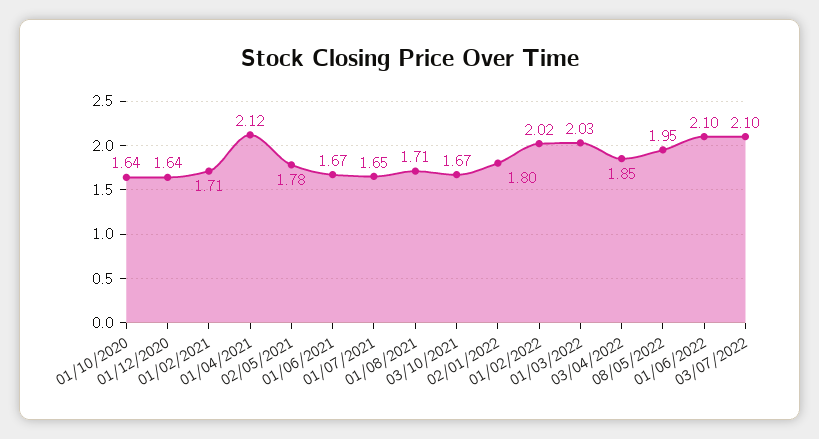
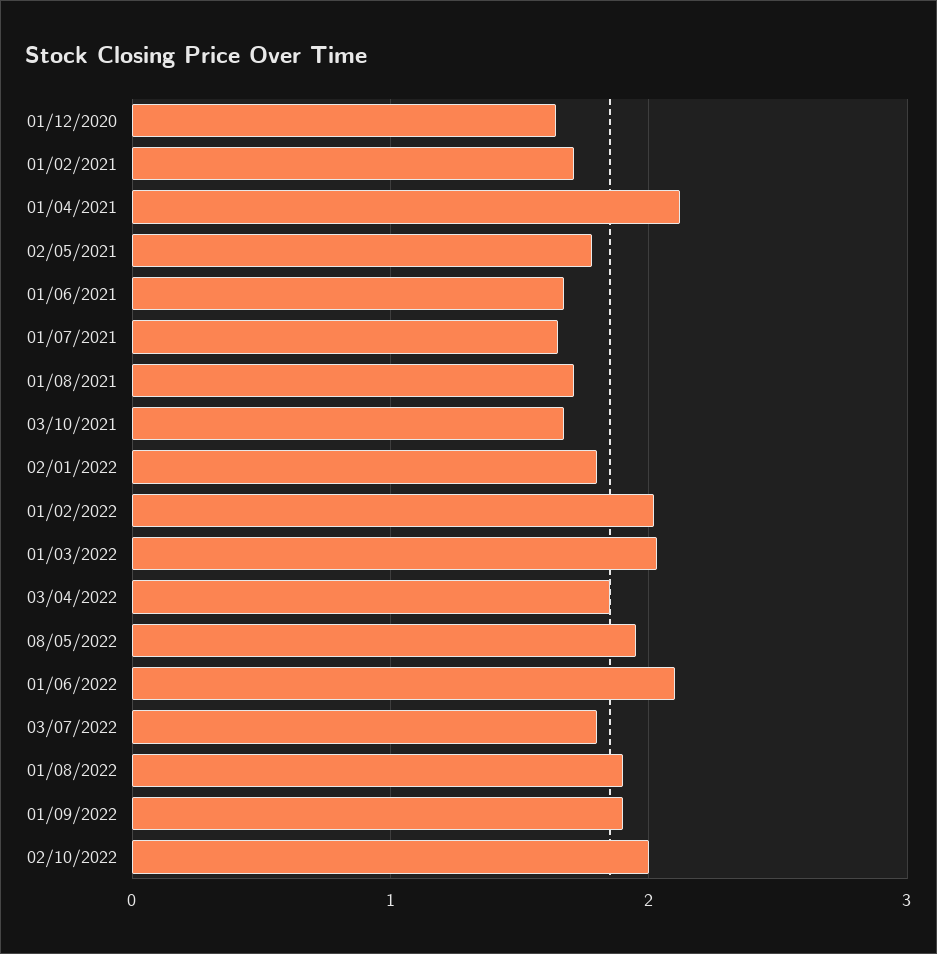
01/10/2020: 1.64 -> none
03/07/2022: 2.1 -> 1.8
01/08/2022: none -> 1.9
01/09/2022: none -> 1.9
02/10/2022: none -> 2

